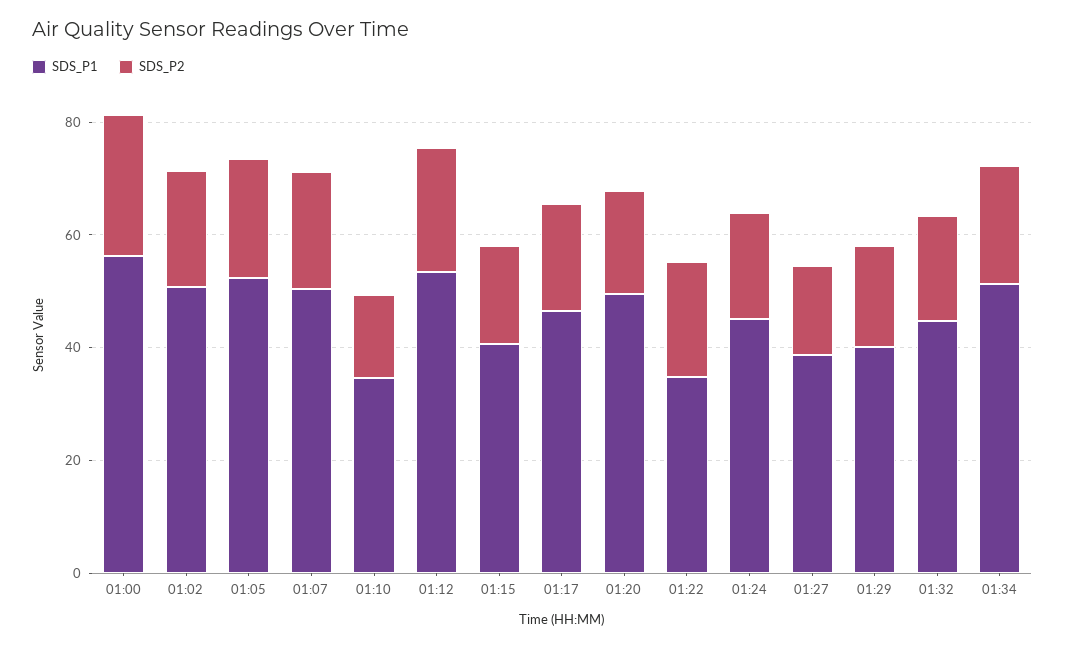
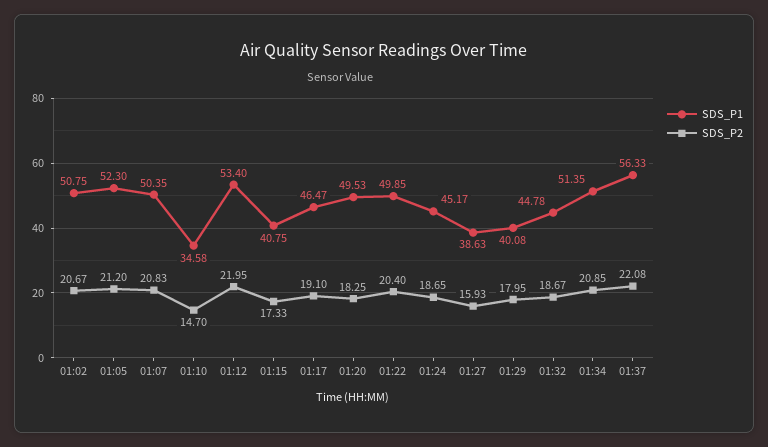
SDS_P1, 01:00: 55 -> none
SDS_P2, 01:00: 25 -> none
SDS_P1, 01:22: 35 -> 49.85
SDS_P1, 01:37: none -> 56.33
SDS_P2, 01:37: none -> 22.08

